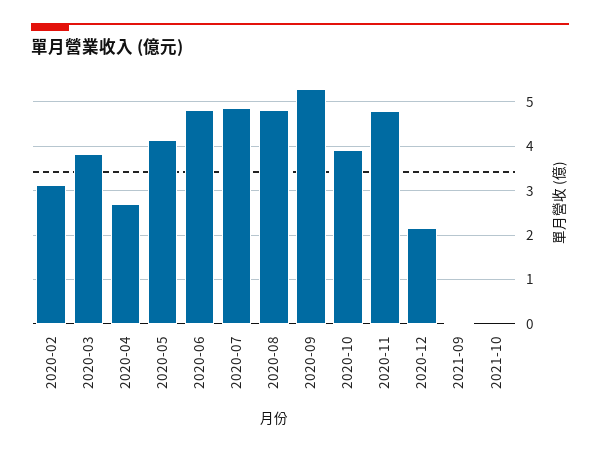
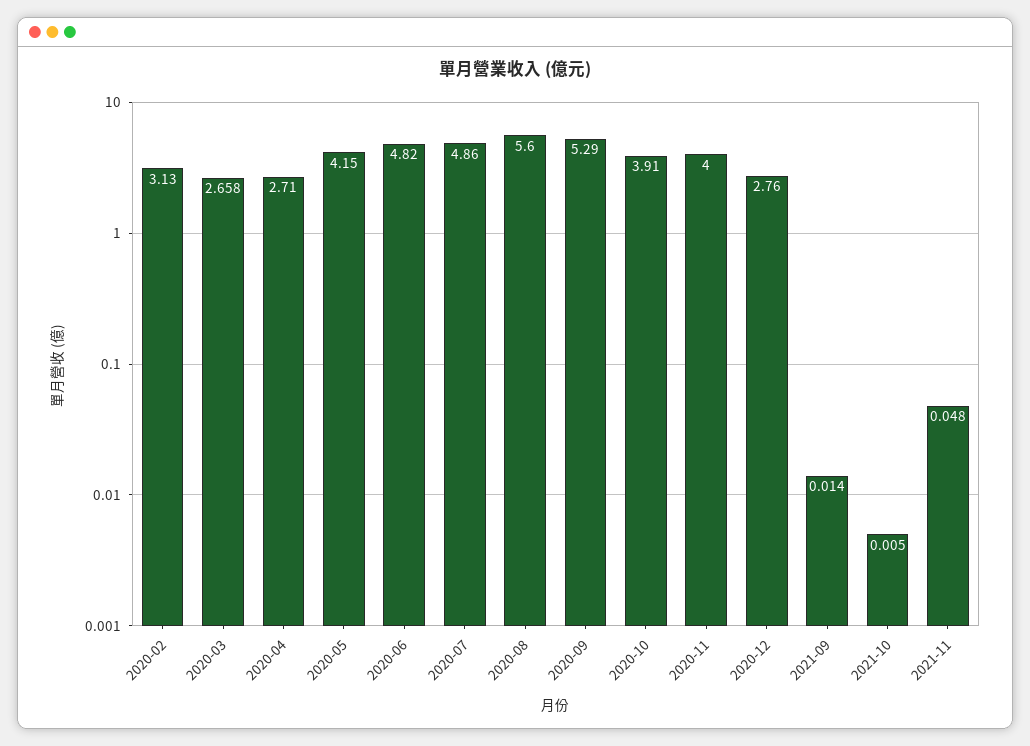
2020-03: 3.8 -> 2.658
2020-08: 4.8 -> 5.6
2020-11: 4.8 -> 4
2020-12: 2.2 -> 2.76
2021-11: none -> 0.048

